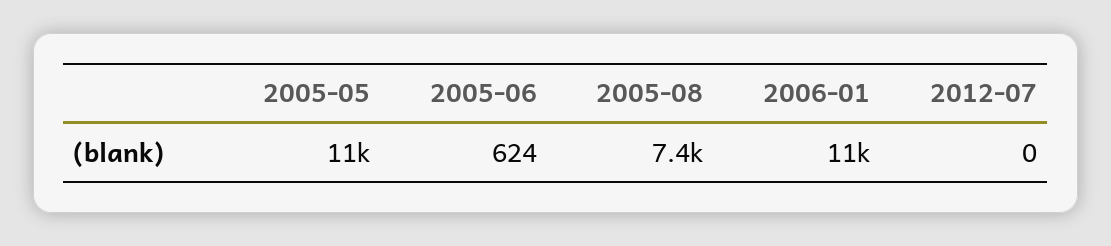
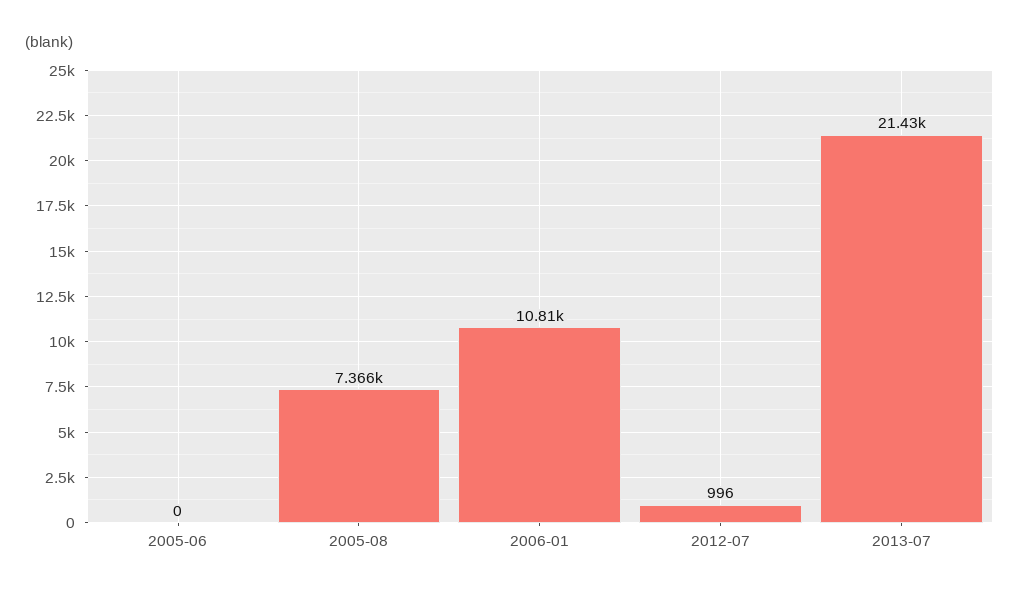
2005-05: 11000 -> none
2005-06: 624 -> 0
2012-07: 0 -> 996
2013-07: none -> 21430

